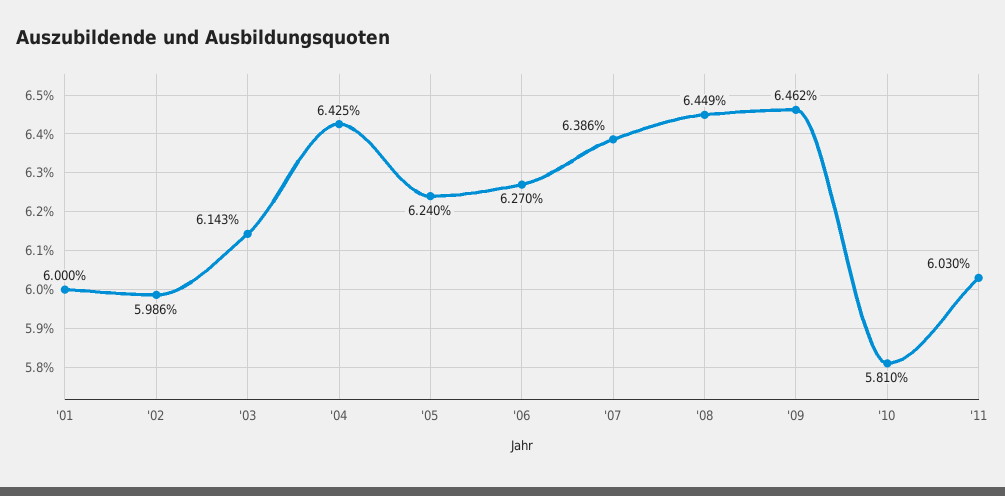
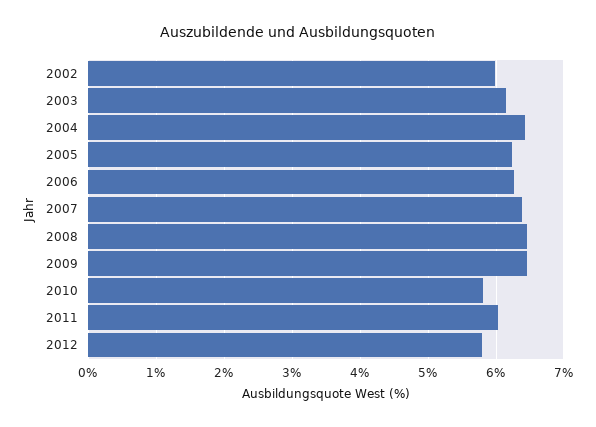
'01: 6 -> none
2012: none -> 5.8

